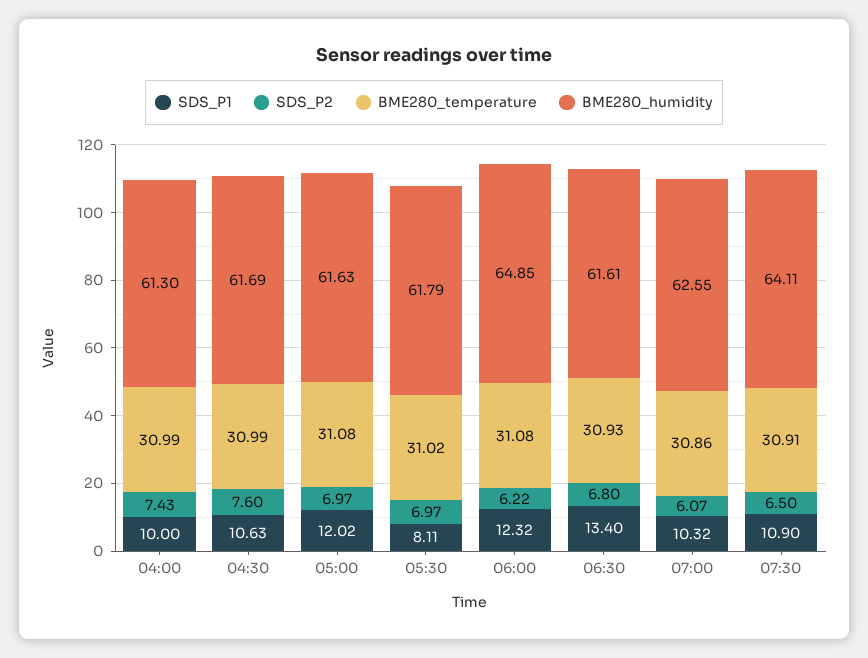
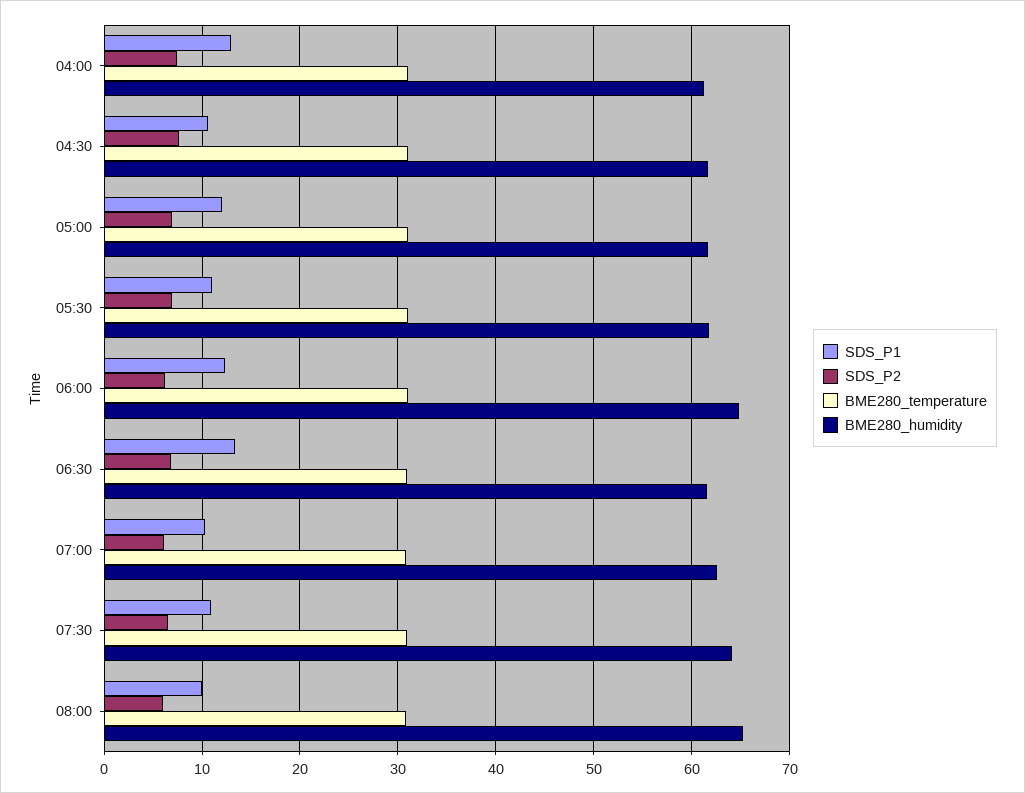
SDS_P1, 04:00: 10 -> 13
SDS_P1, 05:30: 8.11 -> 11
SDS_P1, 08:00: none -> 10
SDS_P2, 08:00: none -> 6
BME280_temperature, 08:00: none -> 31
BME280_humidity, 08:00: none -> 65

